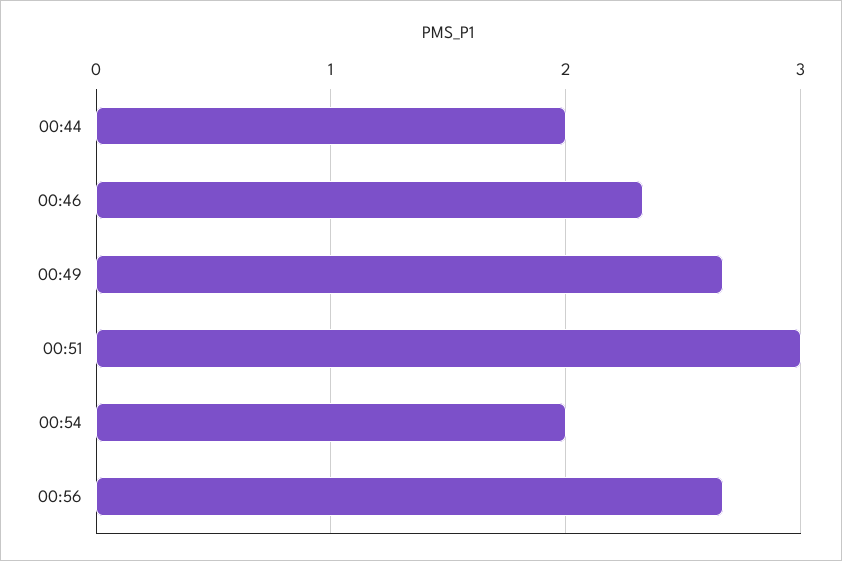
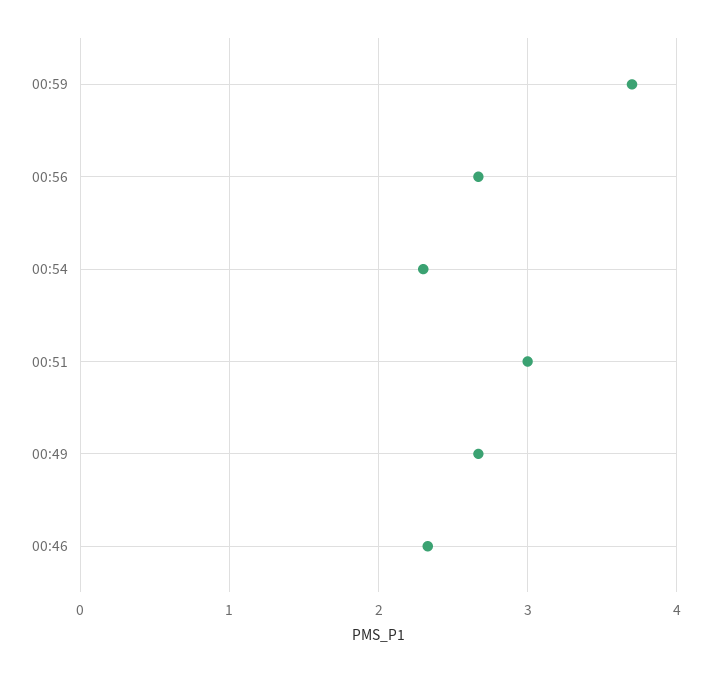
00:44: 2 -> none
00:54: 2 -> 2.3
00:59: none -> 3.7

